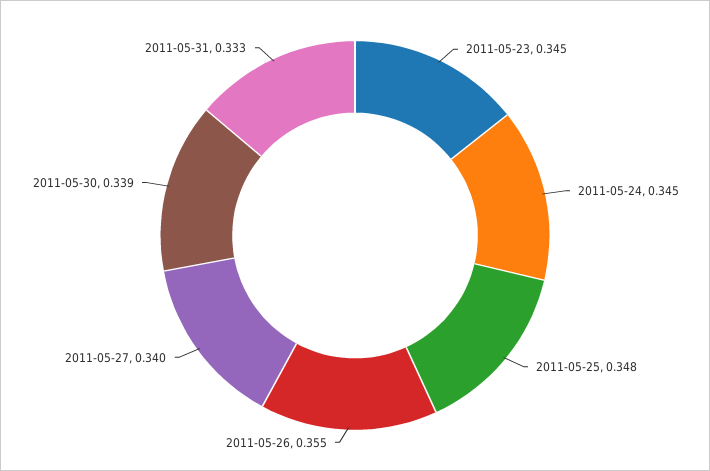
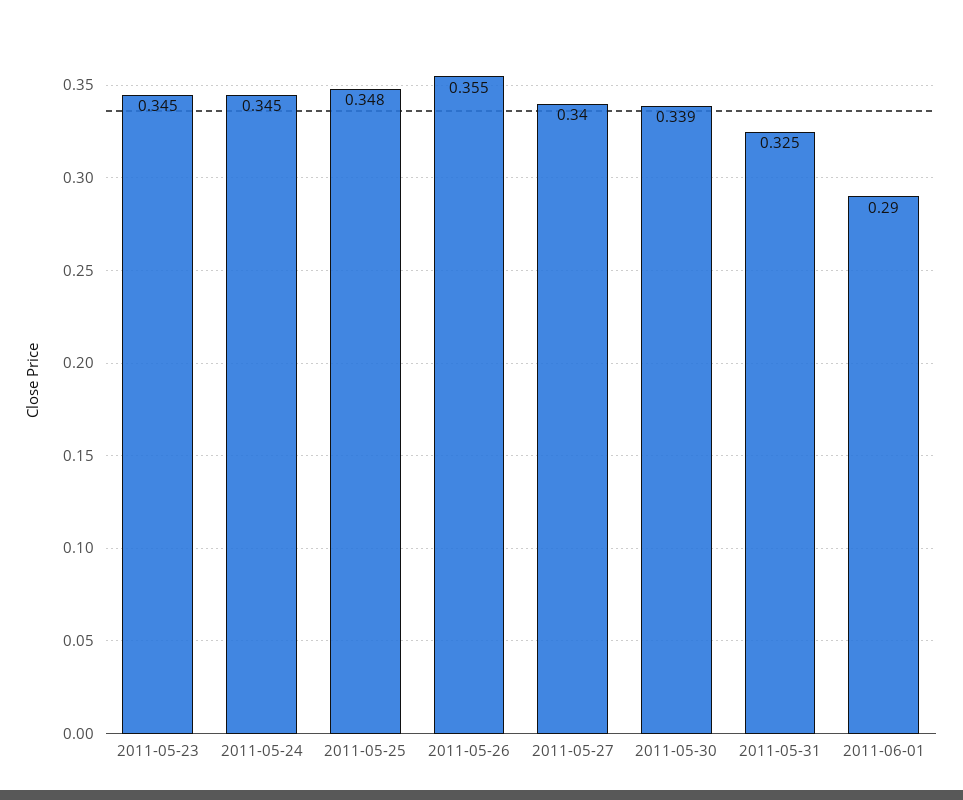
2011-05-31: 0.333 -> 0.325
2011-06-01: none -> 0.29

